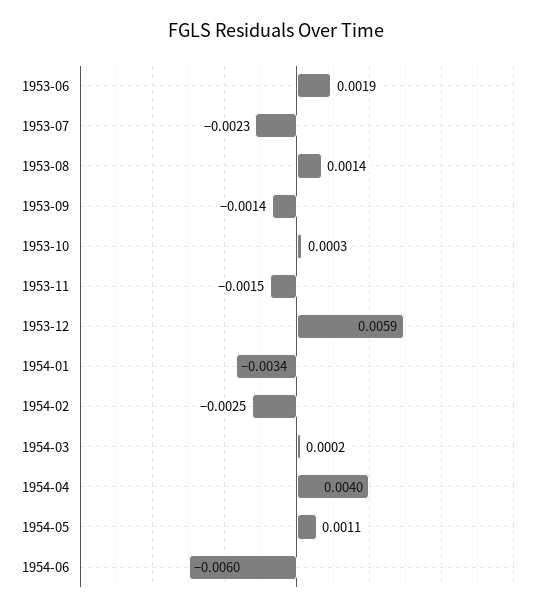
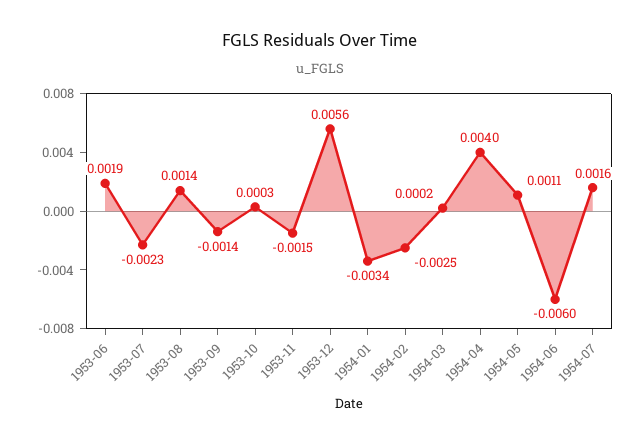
1953-12: 0.0059 -> 0.0056
1954-07: none -> 0.0016

